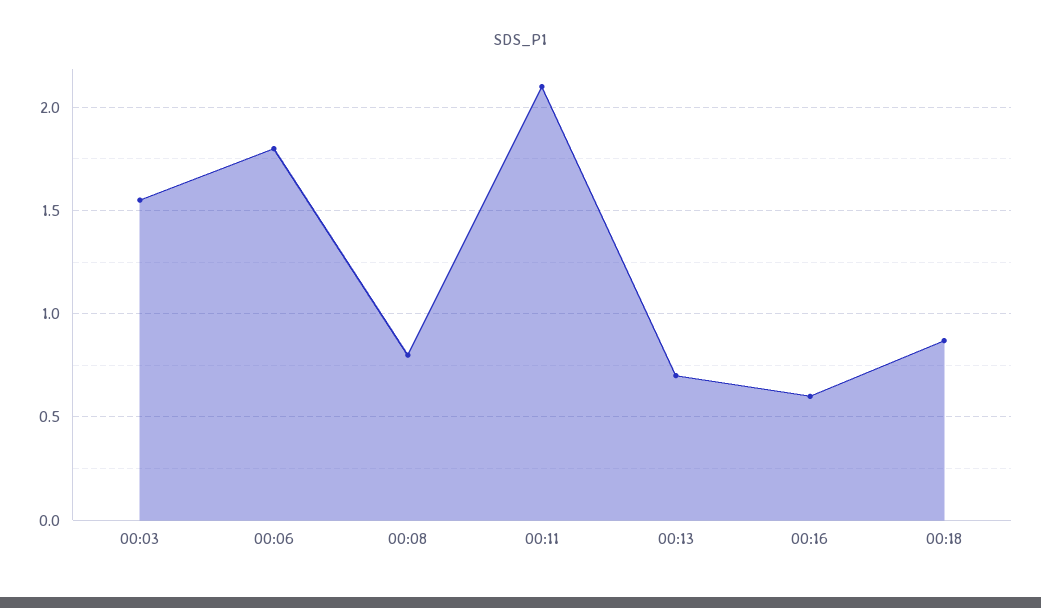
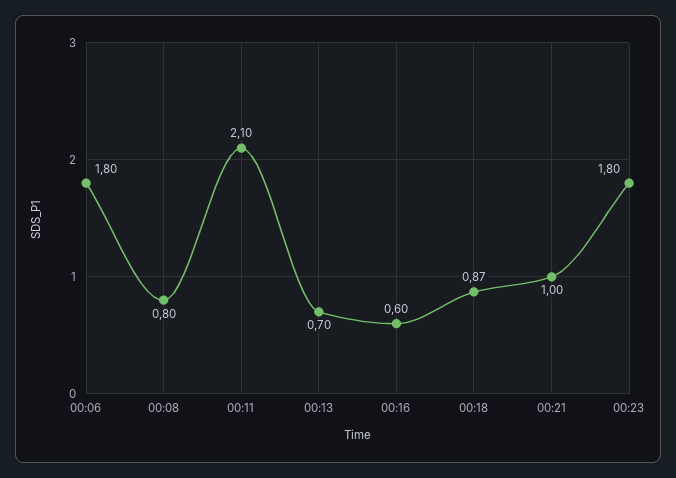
00:03: 1.55 -> none
00:21: none -> 1
00:23: none -> 1.8

